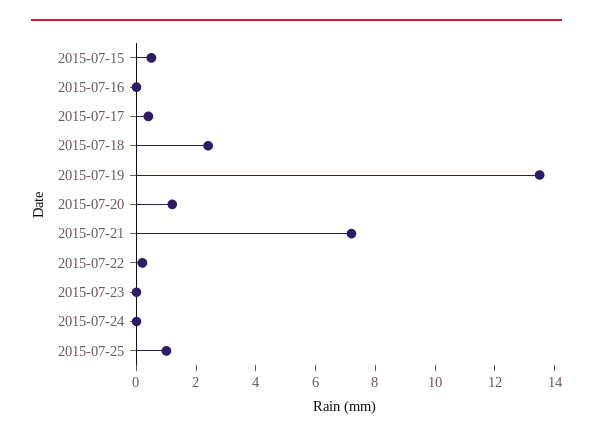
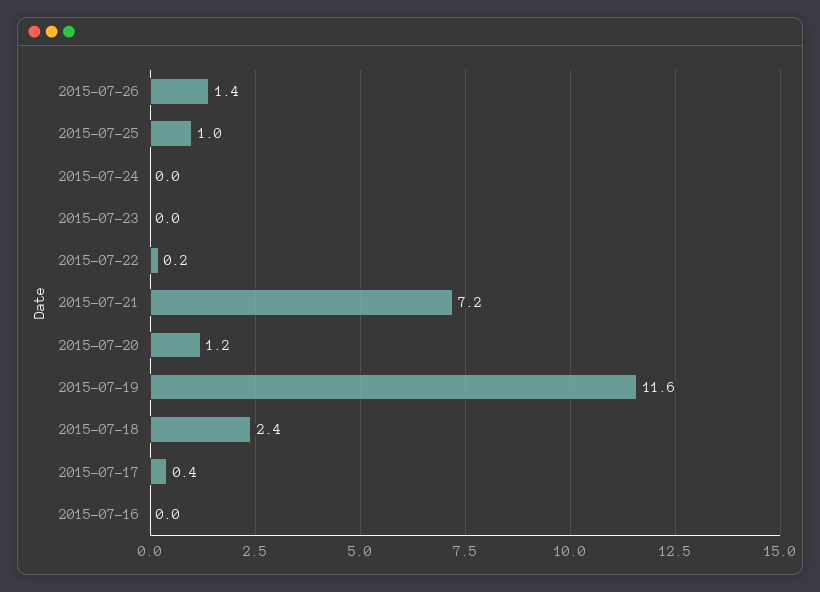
2015-07-15: 0.5 -> none
2015-07-19: 13.5 -> 11.6
2015-07-26: none -> 1.4

